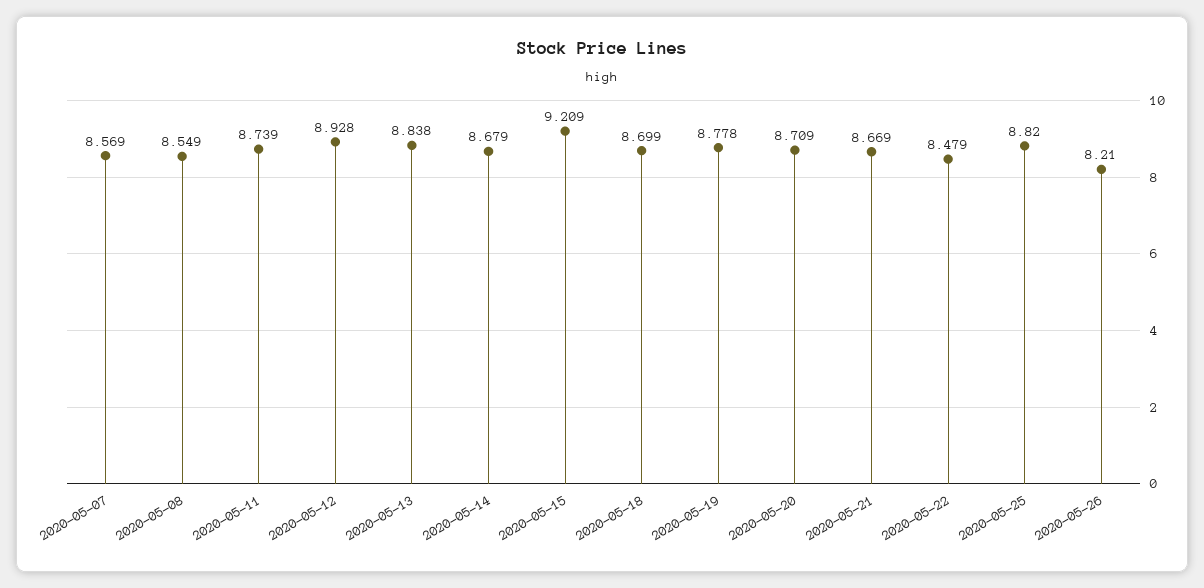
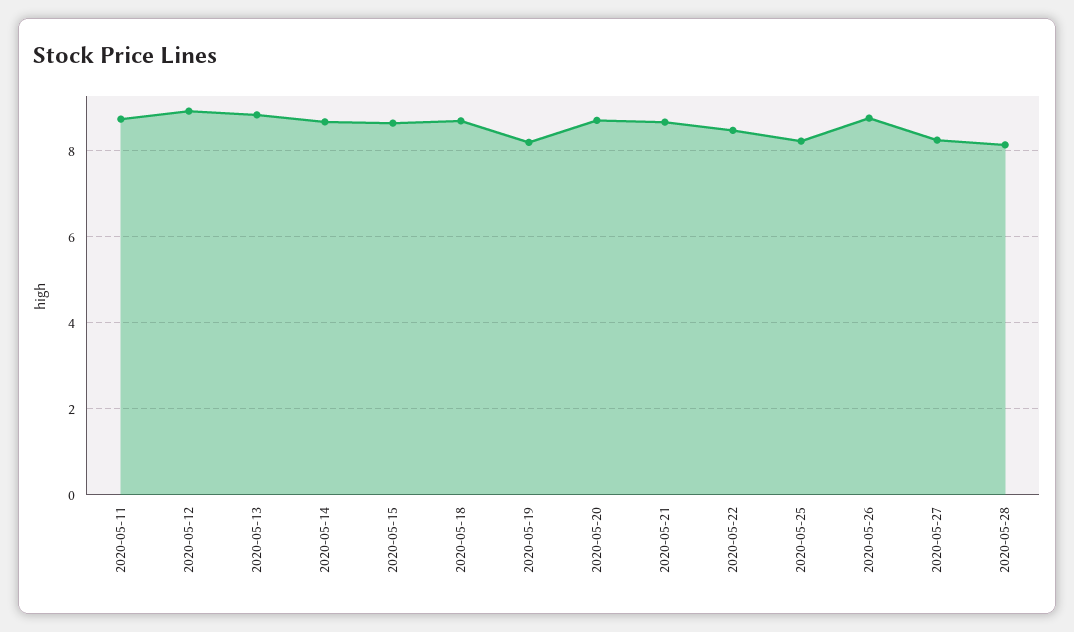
2020-05-07: 8.569 -> none
2020-05-08: 8.549 -> none
2020-05-15: 9.209 -> 8.6
2020-05-19: 8.778 -> 8.2
2020-05-25: 8.82 -> 8.2
2020-05-26: 8.21 -> 8.8
2020-05-27: none -> 8.2
2020-05-28: none -> 8.2

